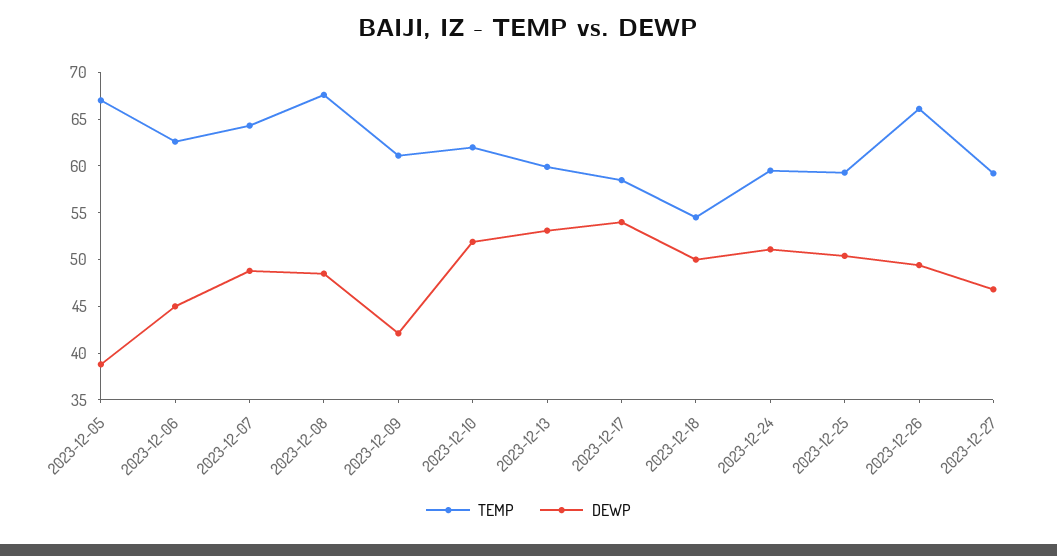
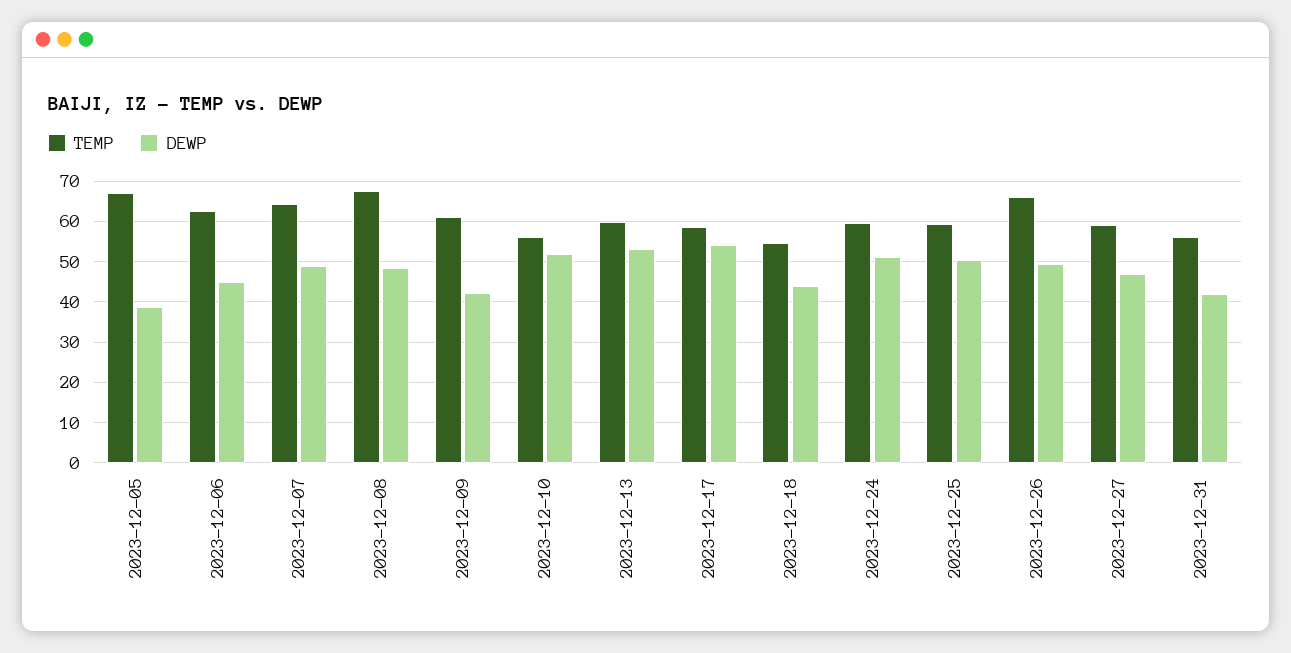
TEMP, 2023-12-10: 62 -> 56
DEWP, 2023-12-18: 50 -> 44
TEMP, 2023-12-31: none -> 56
DEWP, 2023-12-31: none -> 42

